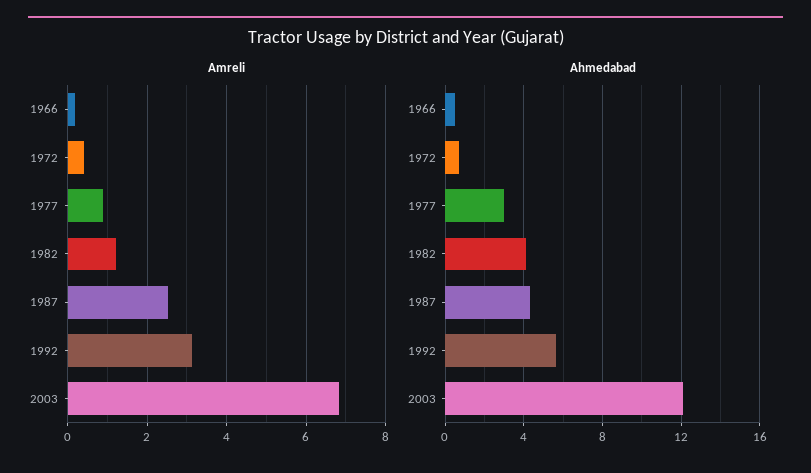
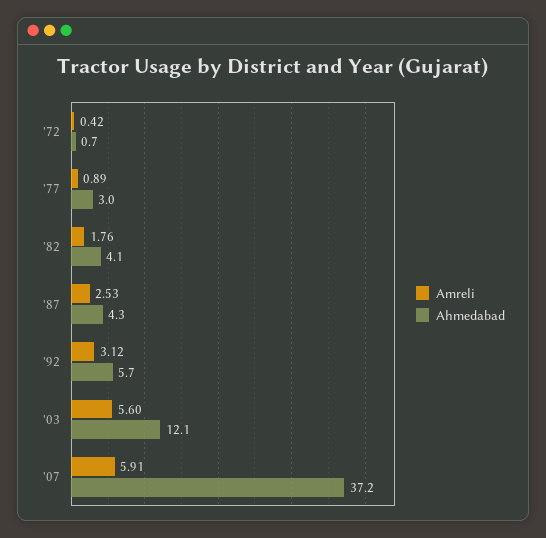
Amreli, 1966: 0.2 -> none
Amreli, 1982: 1.2 -> 1.76
Amreli, 2003: 6.8 -> 5.6
Ahmedabad, 1966: 0.5 -> none
Amreli, '07: none -> 5.91
Ahmedabad, '07: none -> 37.2

